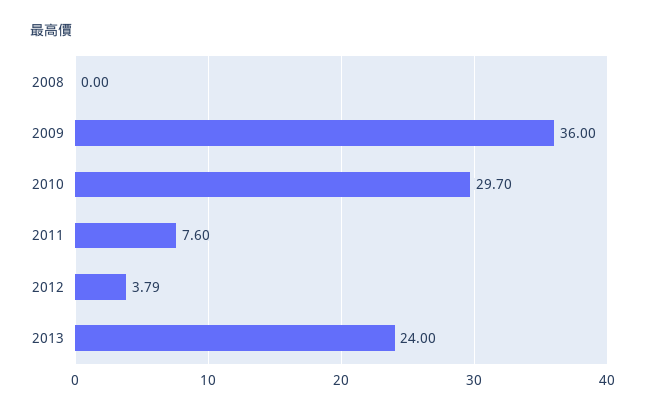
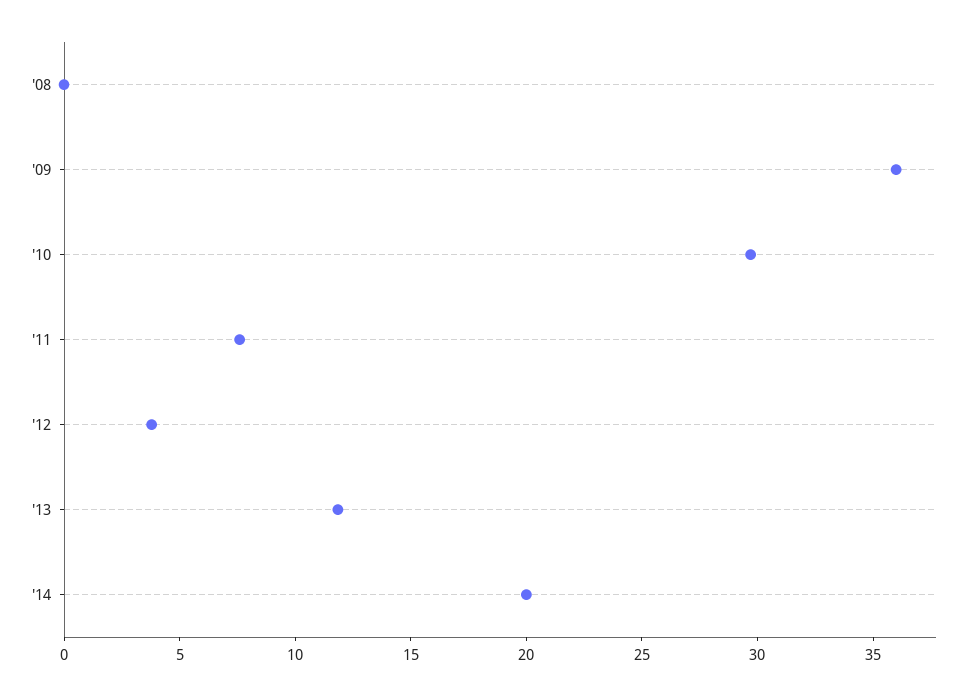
2013: 24 -> 12
'14: none -> 20

